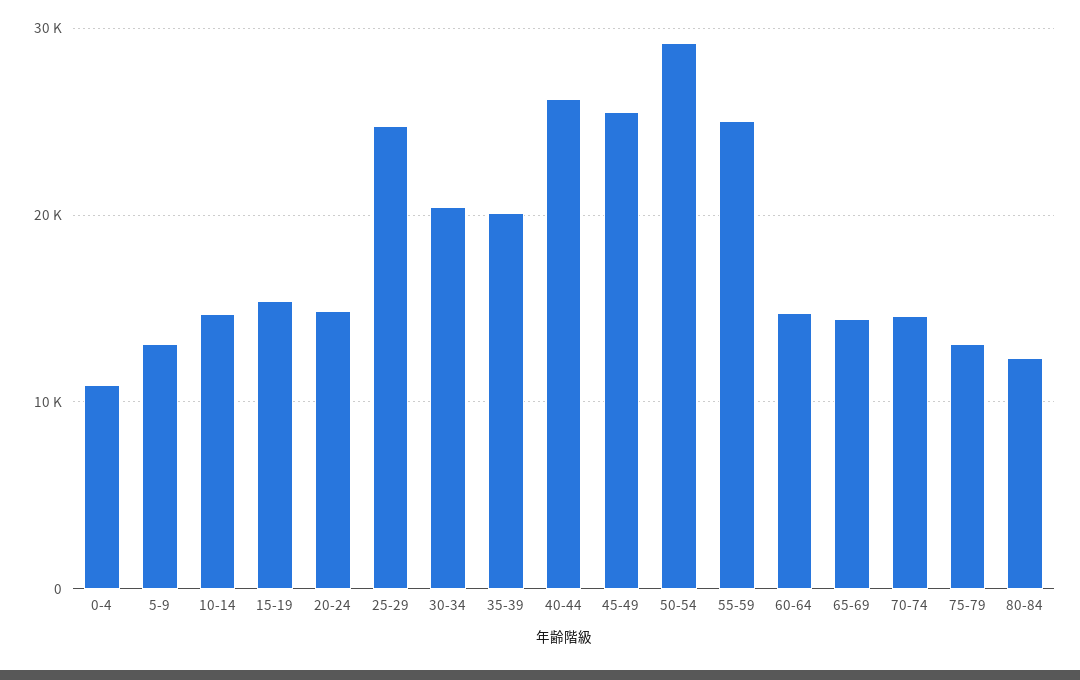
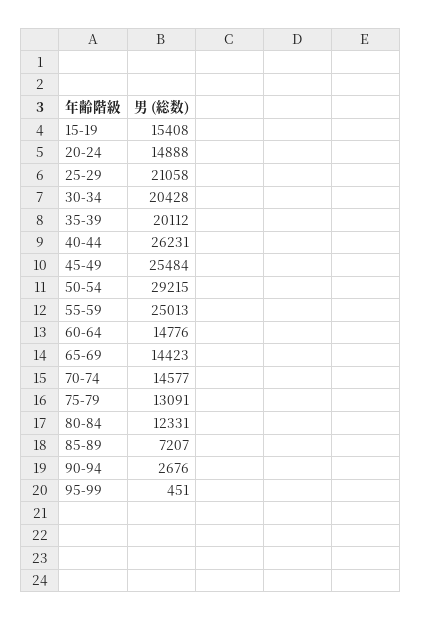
0-4: 11000 -> none
5-9: 13000 -> none
10-14: 15000 -> none
25-29: 25000 -> 21058
85-89: none -> 7207
90-94: none -> 2676
95-99: none -> 451

